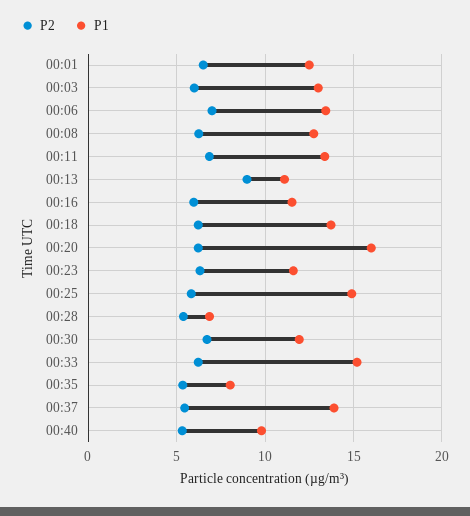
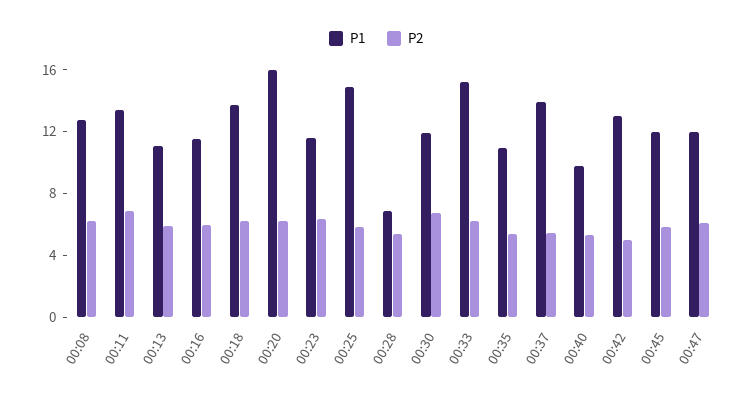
P2, 00:01: 6.5 -> none
P1, 00:01: 12.5 -> none
P2, 00:03: 6 -> none
P1, 00:03: 13 -> none
P2, 00:06: 7 -> none
P1, 00:06: 13.5 -> none
P2, 00:13: 9 -> 6
P1, 00:35: 8 -> 11
P1, 00:42: none -> 13
P2, 00:42: none -> 5
P1, 00:45: none -> 12
P2, 00:45: none -> 6
P1, 00:47: none -> 12
P2, 00:47: none -> 6

